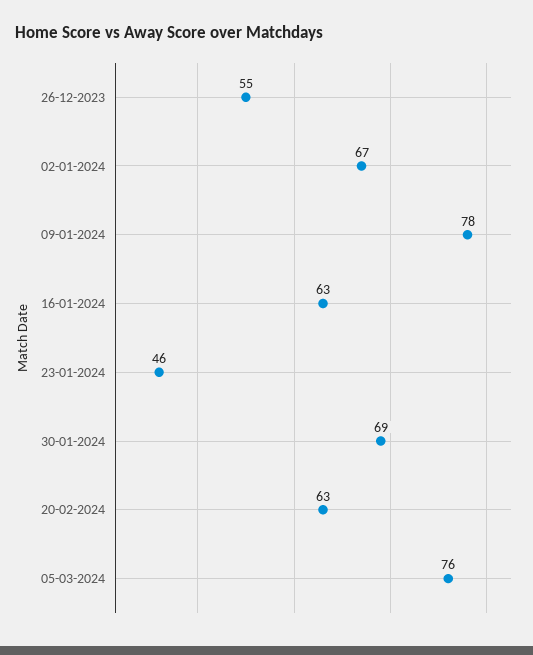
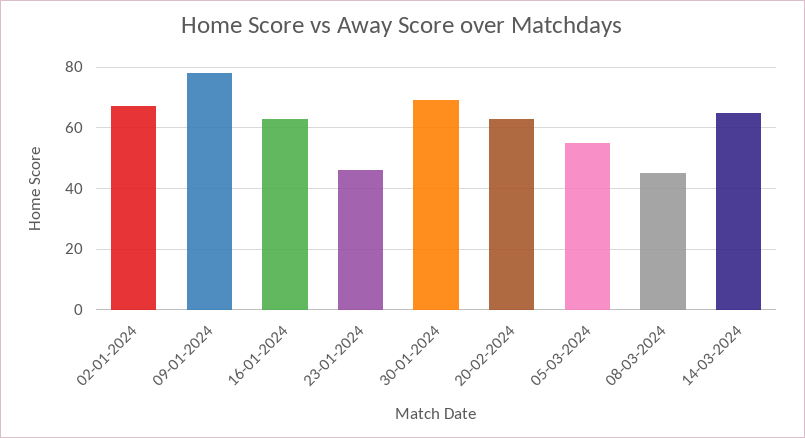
26-12-2023: 55 -> none
05-03-2024: 76 -> 55
08-03-2024: none -> 45
14-03-2024: none -> 65

